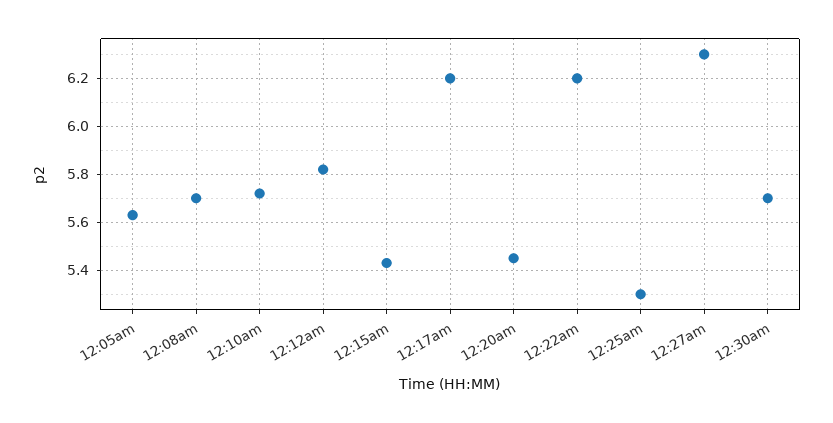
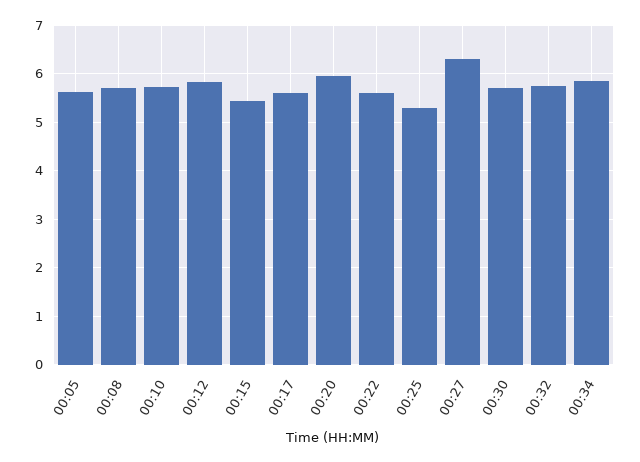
12:17am: 6.2 -> 5.6
12:20am: 5.45 -> 6
12:22am: 6.2 -> 5.6
00:32: none -> 5.8
00:34: none -> 5.8

